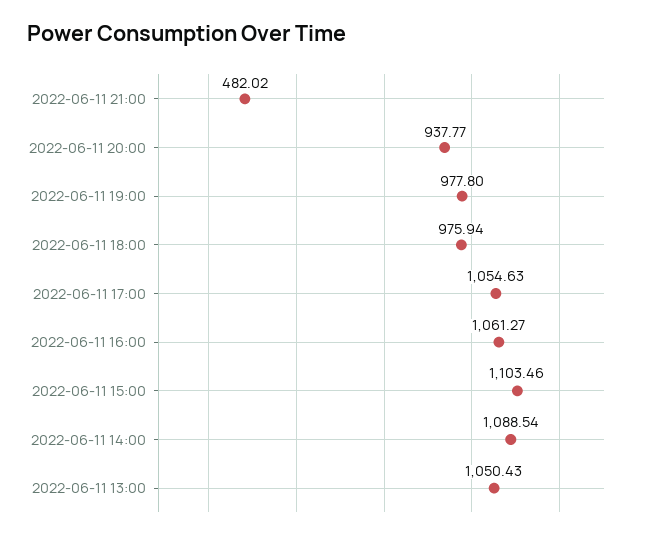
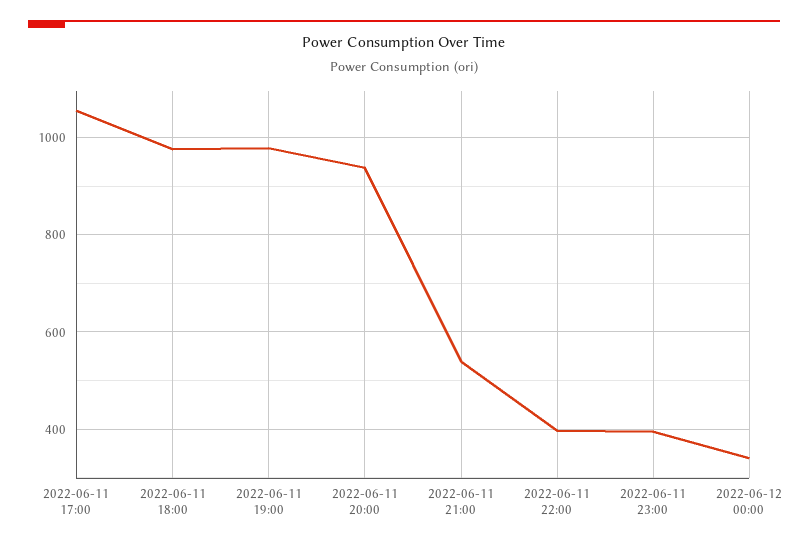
2022-06-11 21:00: 482.02 -> 540
2022-06-11 16:00: 1061.27 -> none
2022-06-11 15:00: 1103.46 -> none
2022-06-11 14:00: 1088.54 -> none
2022-06-11 13:00: 1050.43 -> none
2022-06-11 22:00: none -> 400
2022-06-11 23:00: none -> 400
2022-06-12 00:00: none -> 340

